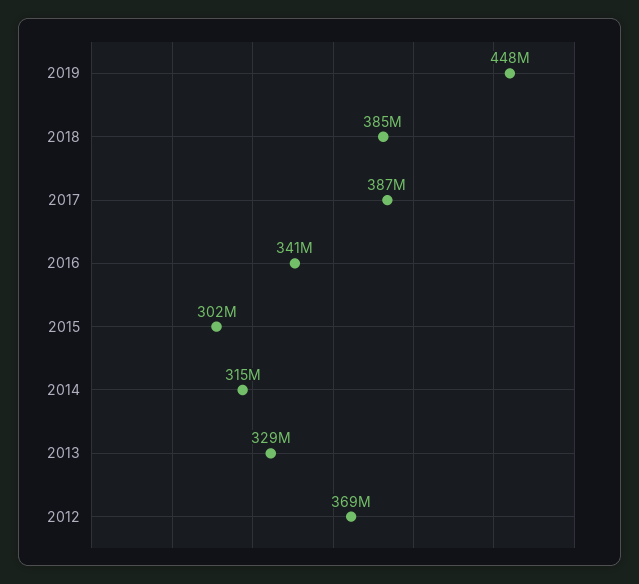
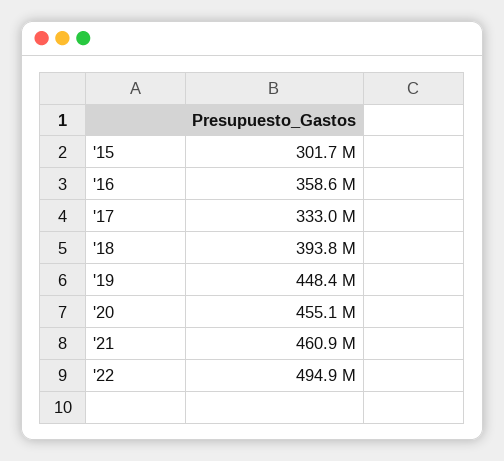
2018: 385000000 -> 393800000
2017: 387000000 -> 333000000
2016: 341000000 -> 358600000
2014: 315000000 -> none
2013: 329000000 -> none
2012: 369000000 -> none
'20: none -> 455100000
'21: none -> 460900000
'22: none -> 494900000

